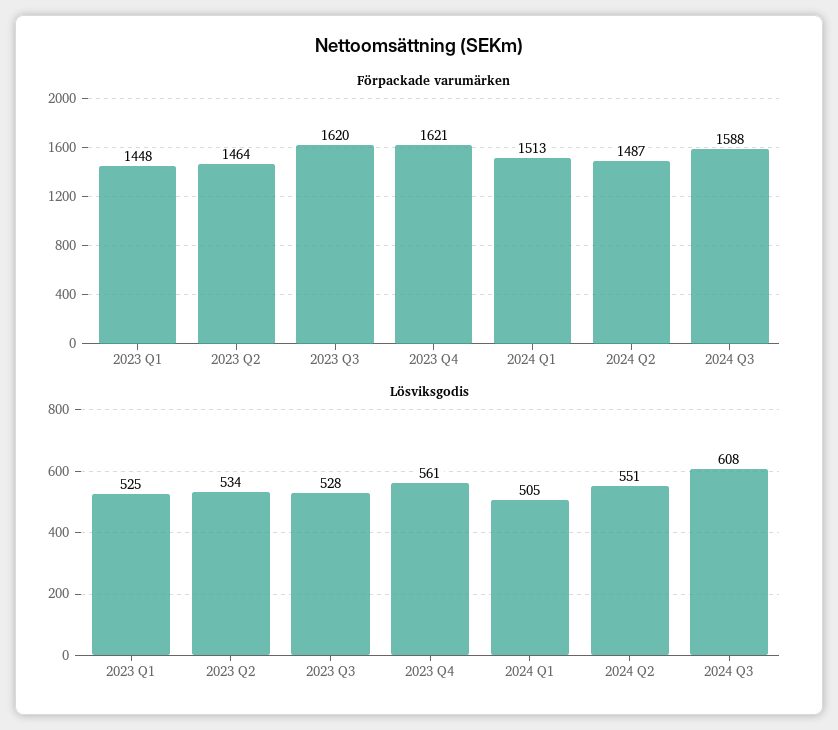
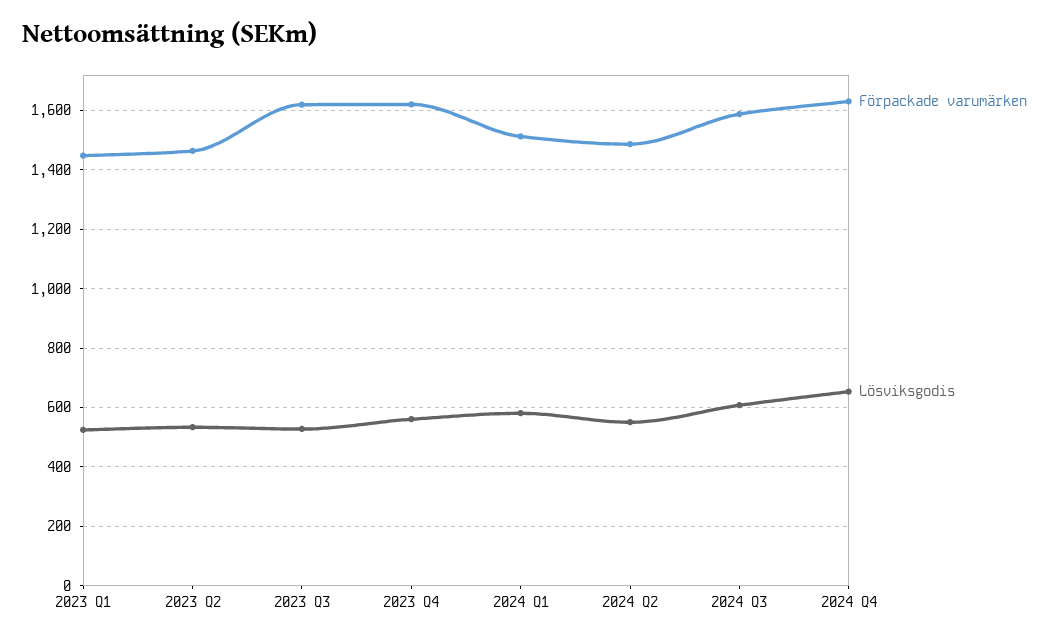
Lösviksgodis, 2024 Q1: 505 -> 575
Förpackade varumärken, 2024 Q4: none -> 1625
Lösviksgodis, 2024 Q4: none -> 650

